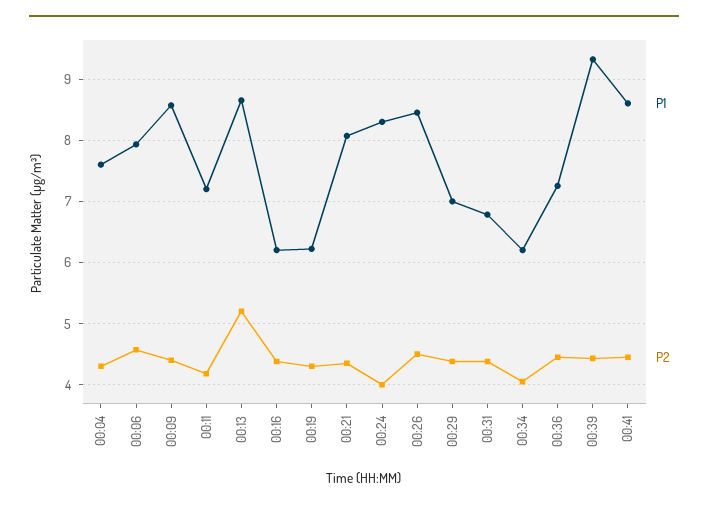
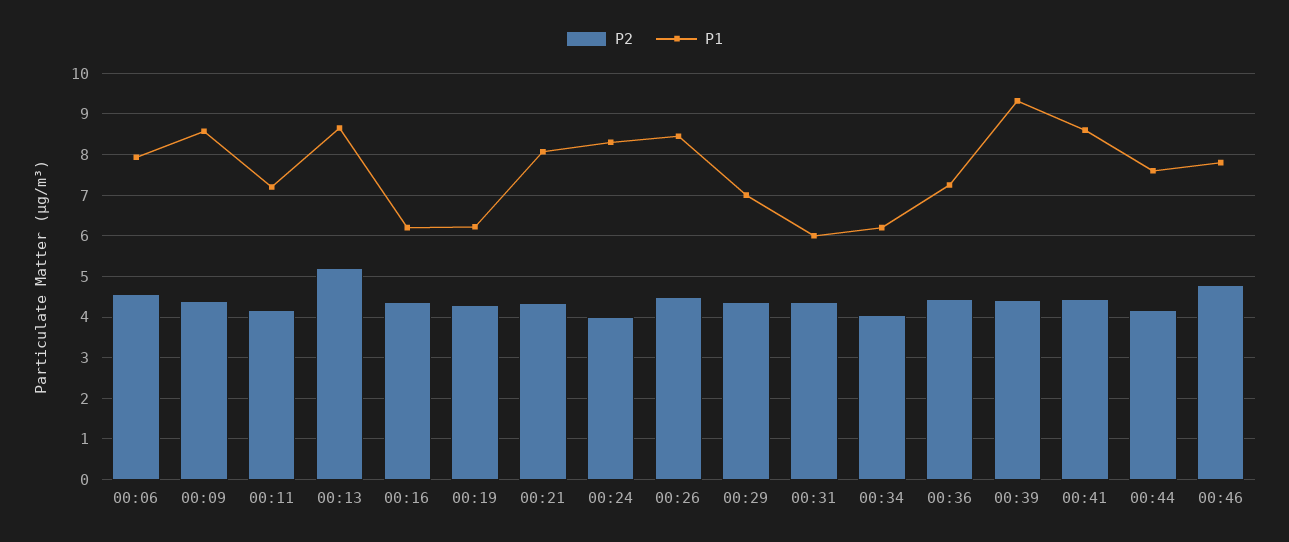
P1, 00:04: 7.6 -> none
P2, 00:04: 4.3 -> none
P1, 00:31: 6.8 -> 6
P2, 00:44: none -> 4.2
P1, 00:44: none -> 7.6
P2, 00:46: none -> 4.8
P1, 00:46: none -> 7.8

